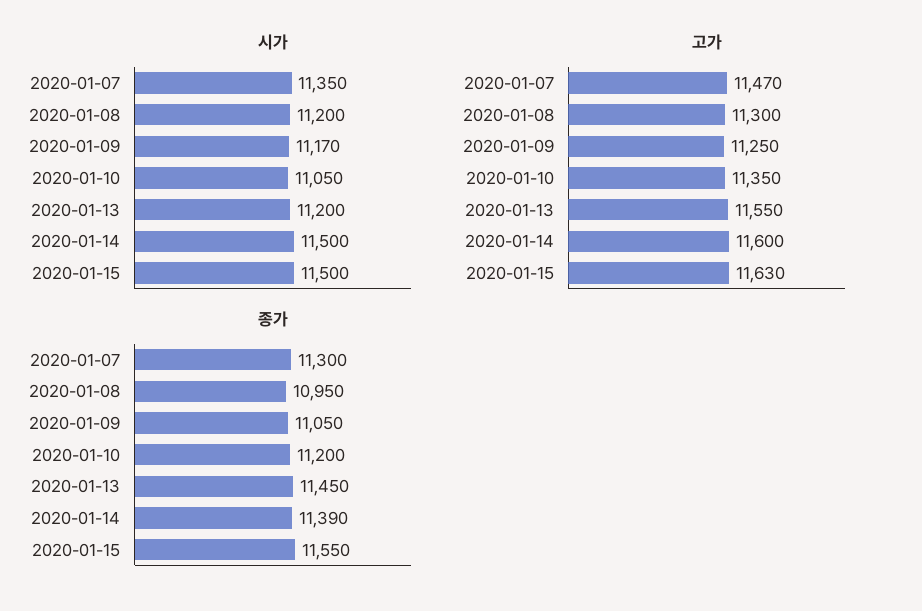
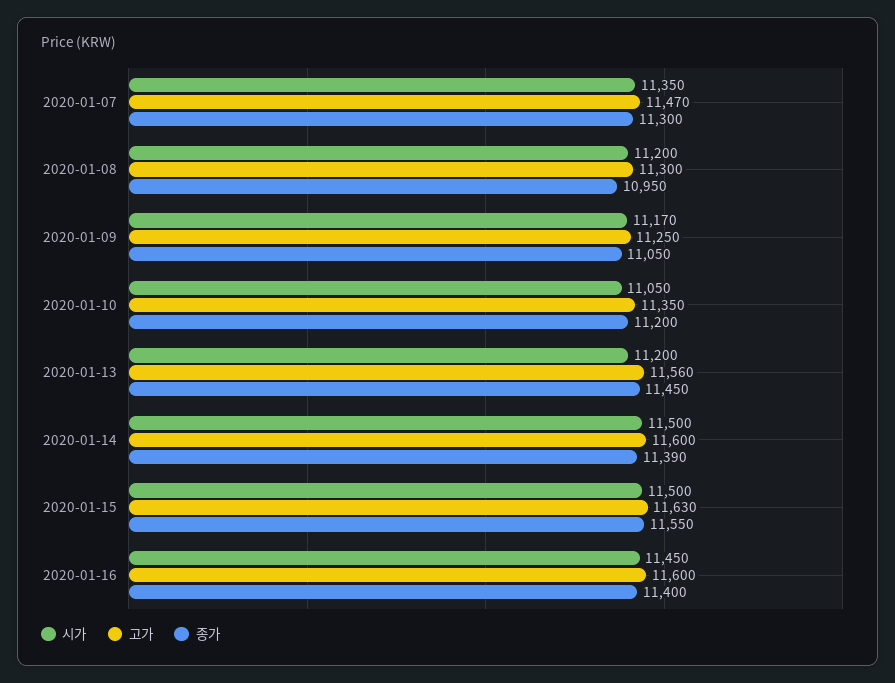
고가, 2020-01-13: 11550 -> 11560
시가, 2020-01-16: none -> 11450
고가, 2020-01-16: none -> 11600
종가, 2020-01-16: none -> 11400

